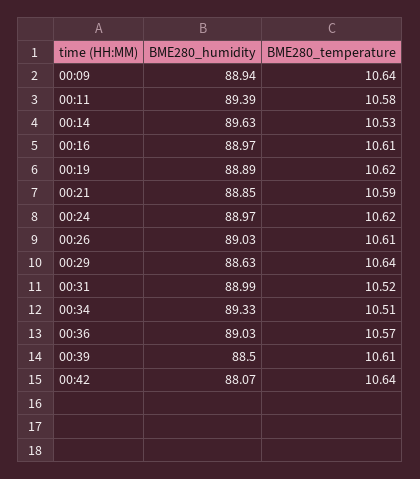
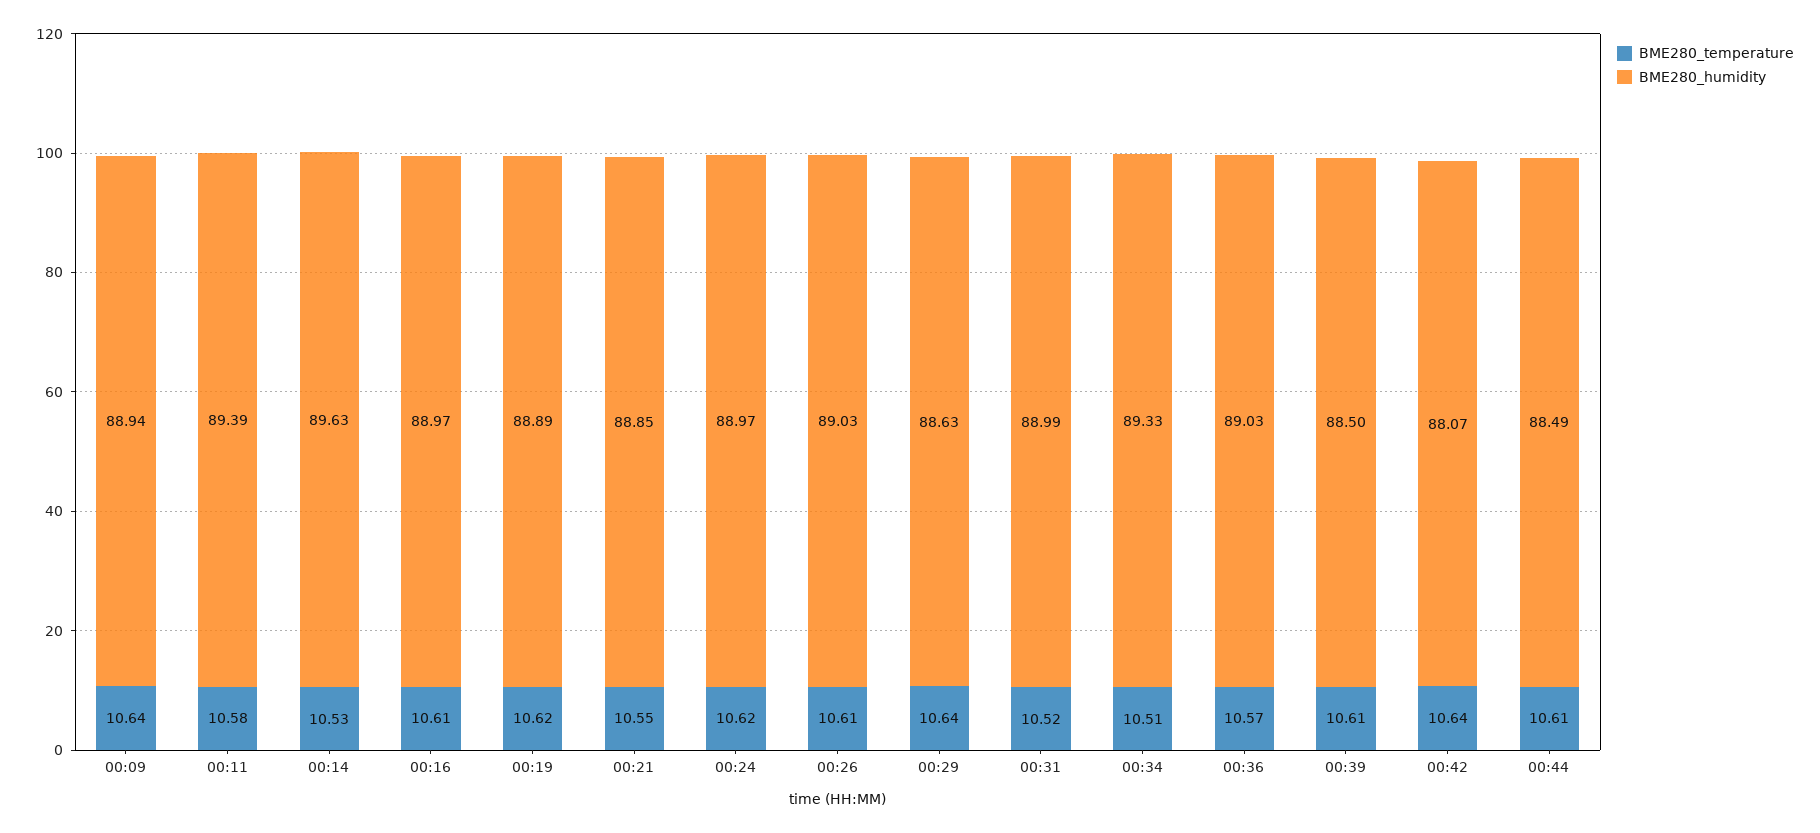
BME280_temperature, 00:21: 10.59 -> 10.55
BME280_temperature, 00:44: none -> 10.61
BME280_humidity, 00:44: none -> 88.49

